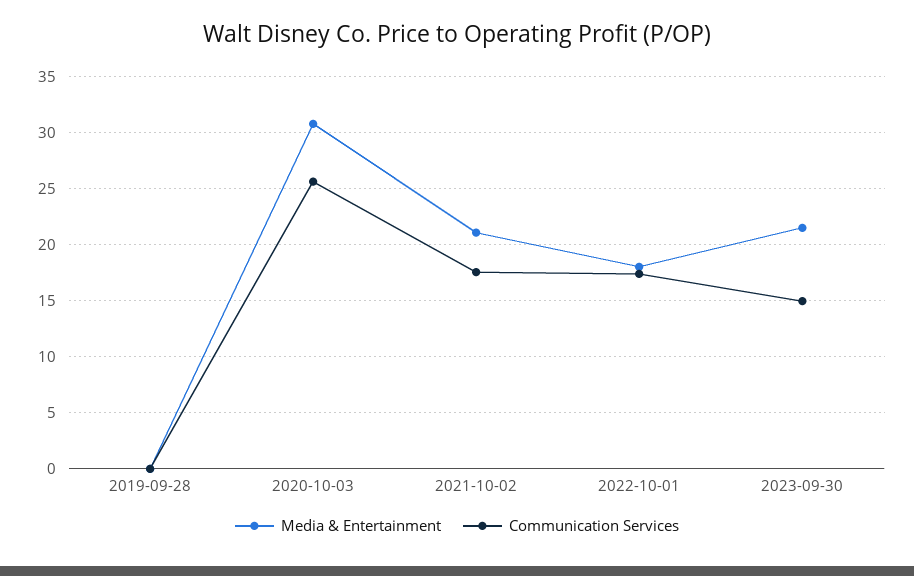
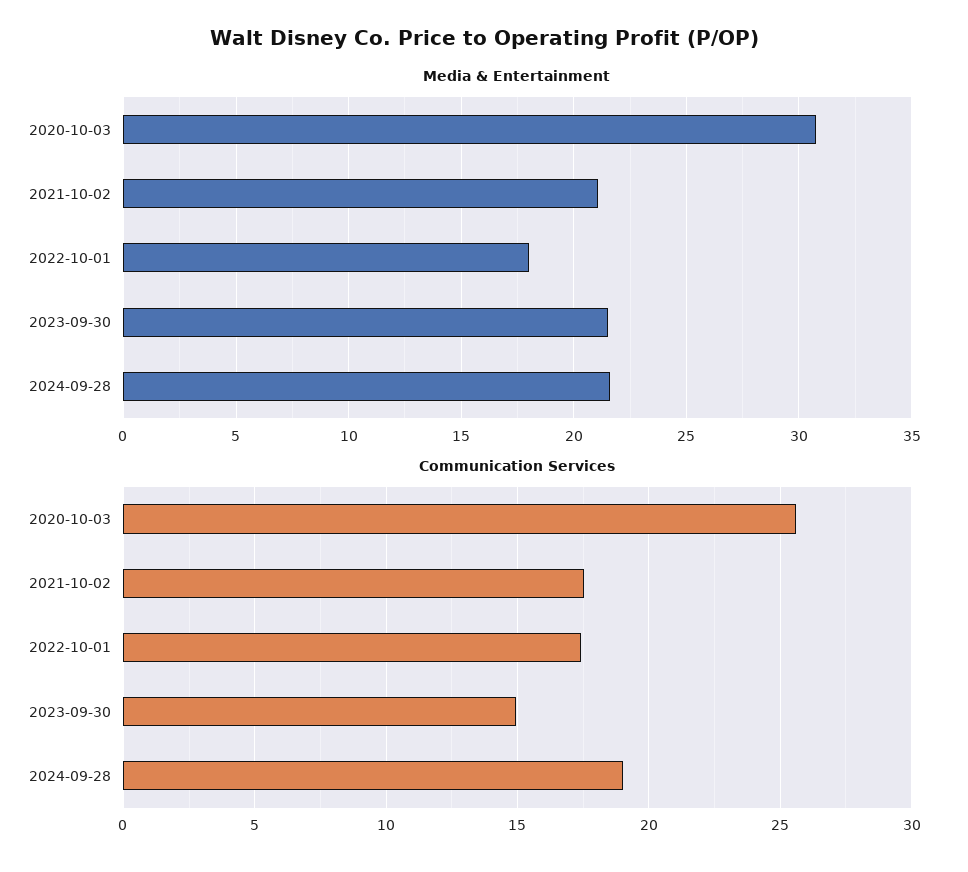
Media & Entertainment, 2019-09-28: 0 -> none
Communication Services, 2019-09-28: 0 -> none
Media & Entertainment, 2024-09-28: none -> 21.5
Communication Services, 2024-09-28: none -> 19

